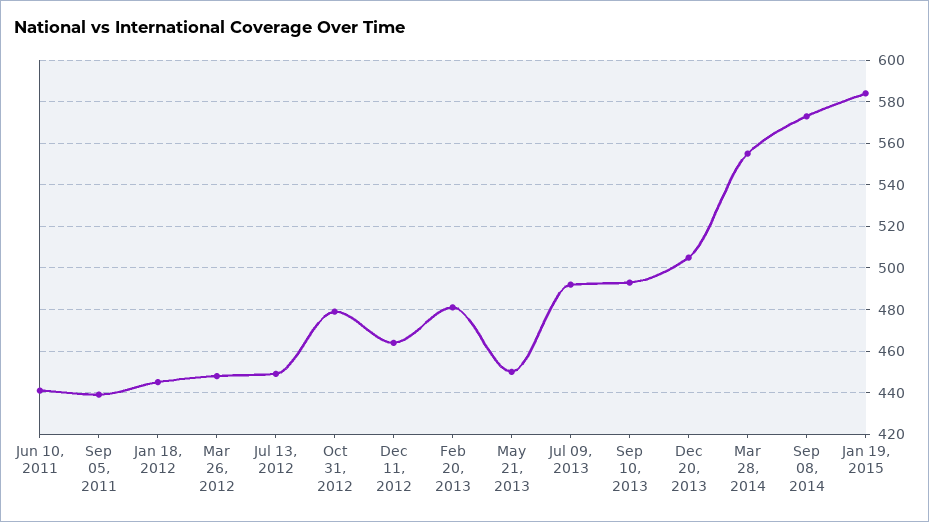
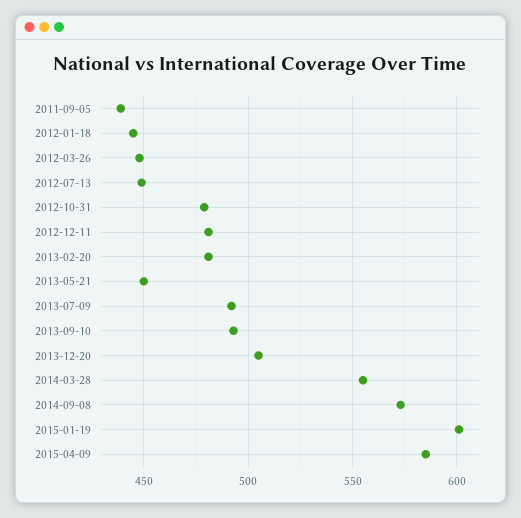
Jun 10, 2011: 440 -> none
Dec 11, 2012: 465 -> 480
Jan 19, 2015: 585 -> 600
2015-04-09: none -> 585

